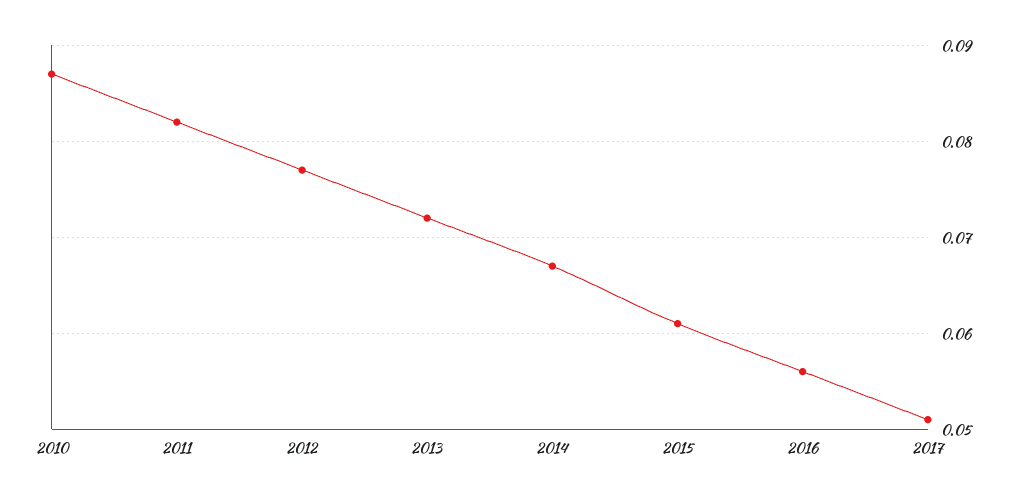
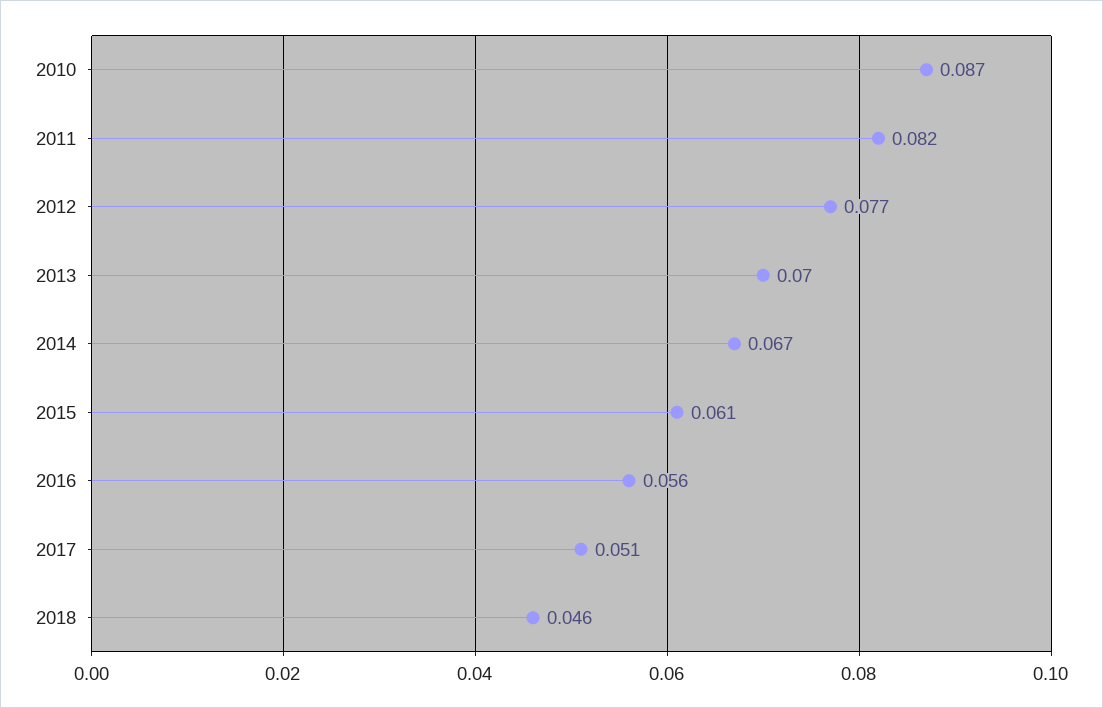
2013: 0.072 -> 0.07
2018: none -> 0.046

